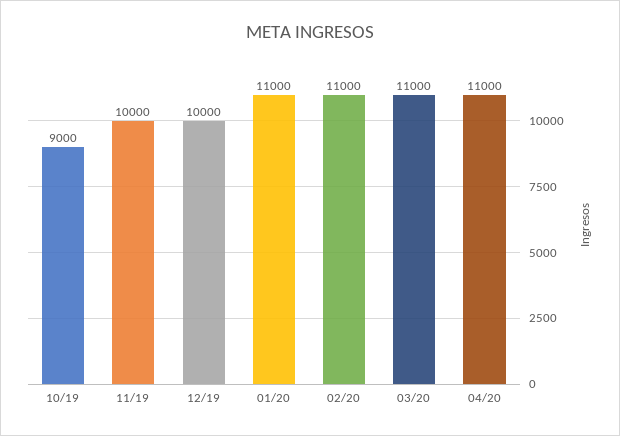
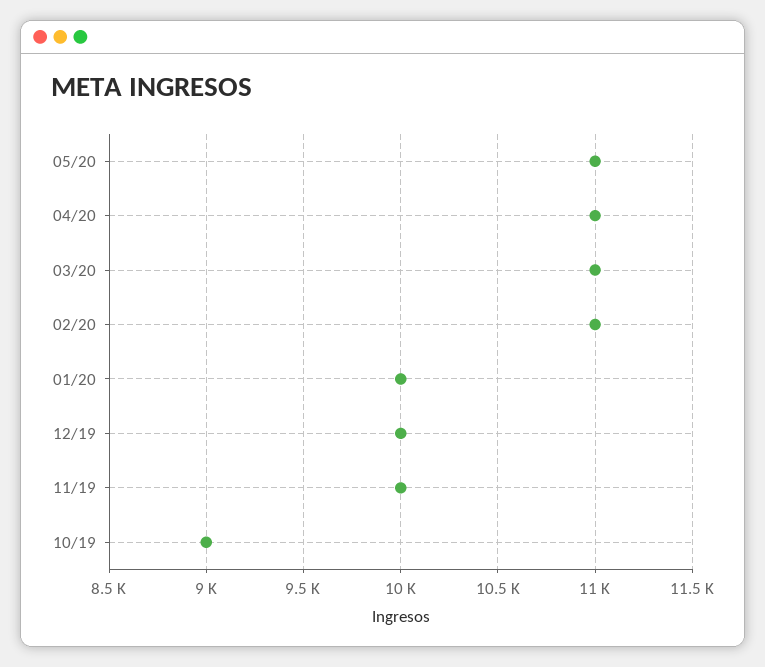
01/20: 11000 -> 10000
05/20: none -> 11000

